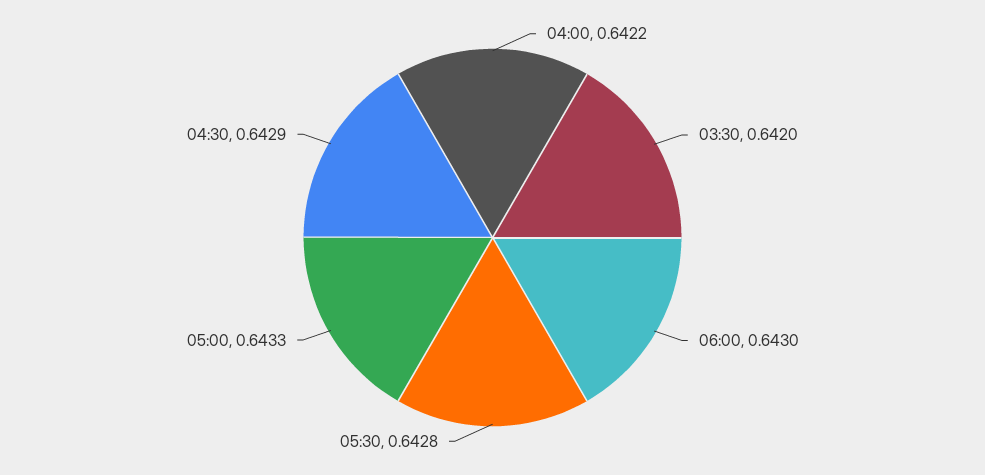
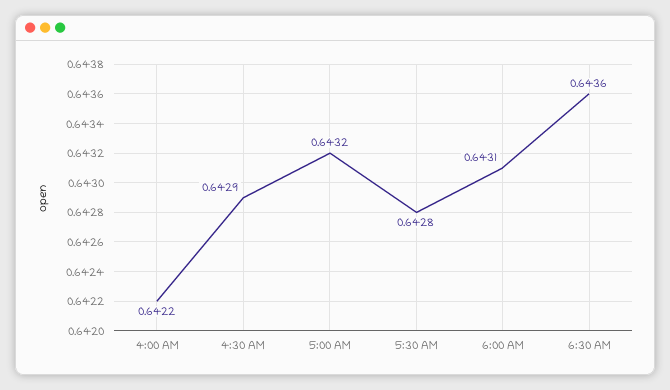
03:30: 0.642 -> none
06:00: 0.643 -> 0.6431
05:00: 0.6433 -> 0.6432
6:30 AM: none -> 0.6436

